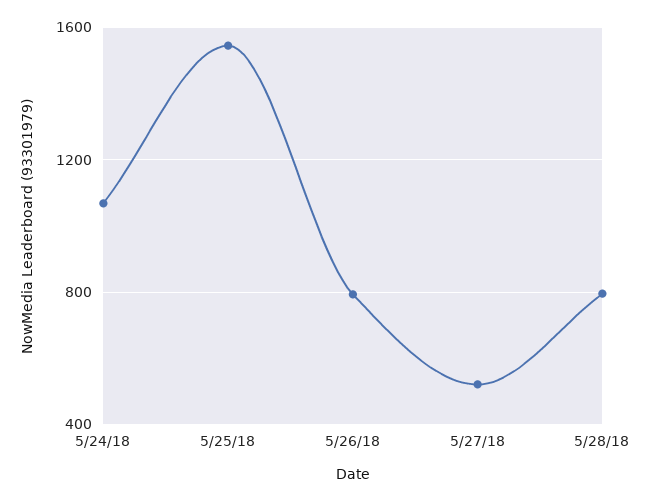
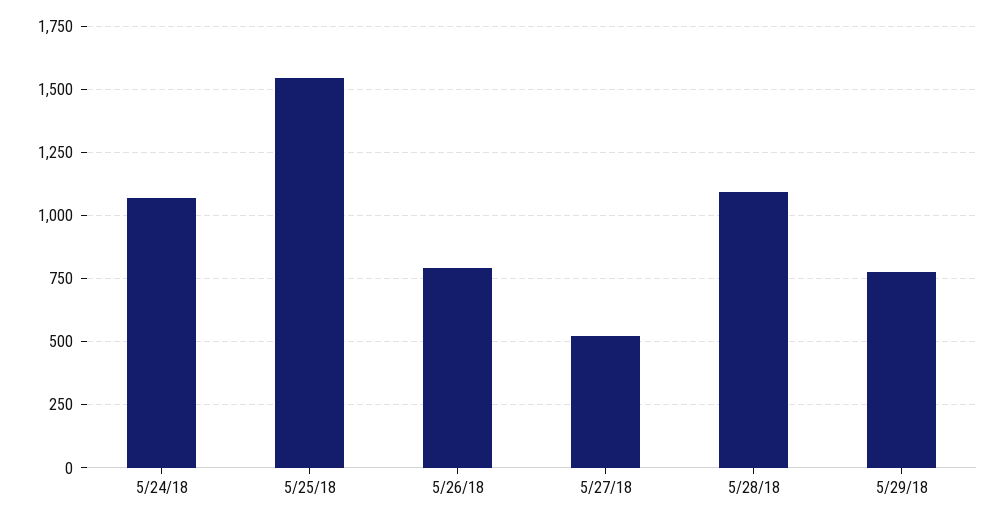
5/28/18: 800 -> 1100
5/29/18: none -> 775

